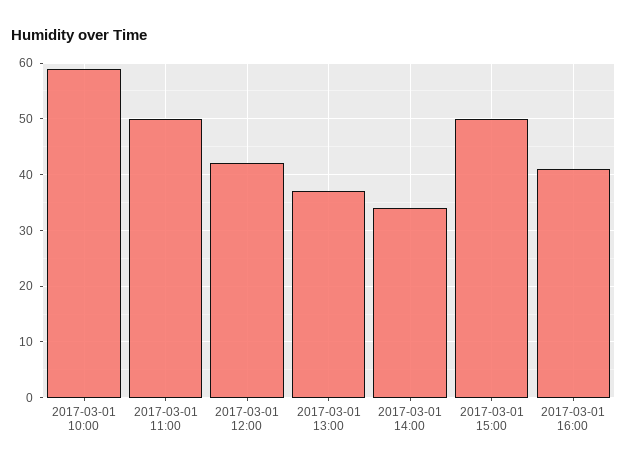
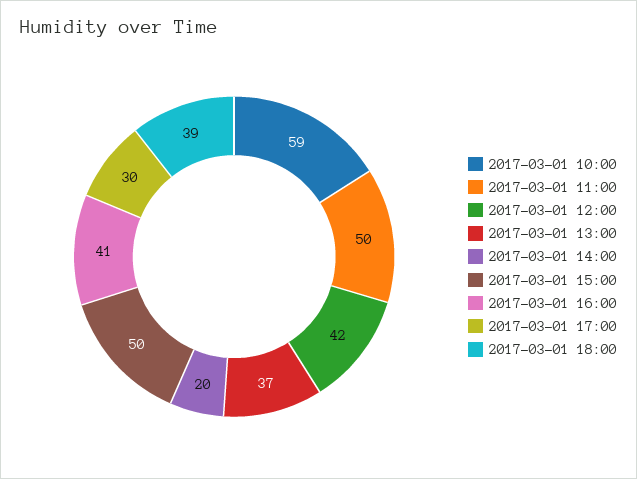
2017-03-01 14:00: 35 -> 20
2017-03-01 17:00: none -> 30
2017-03-01 18:00: none -> 39

